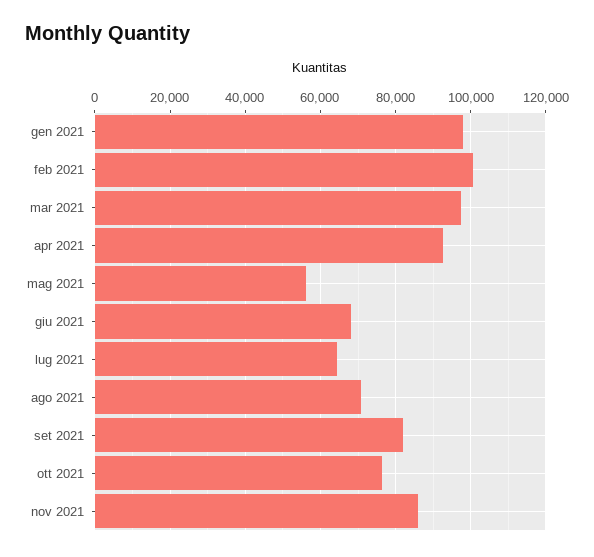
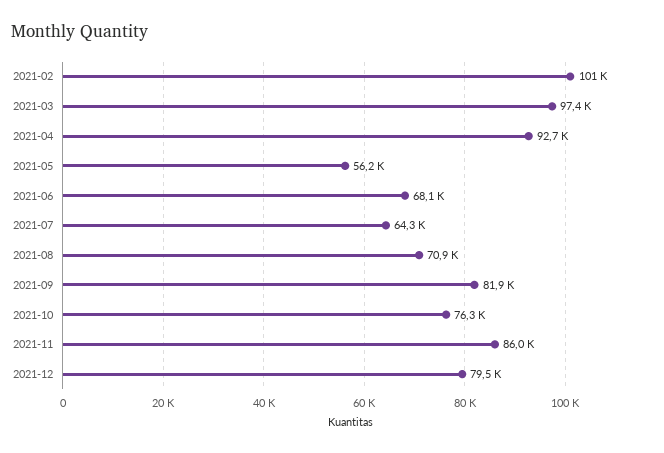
gen 2021: 98000 -> none
2021-12: none -> 79500

